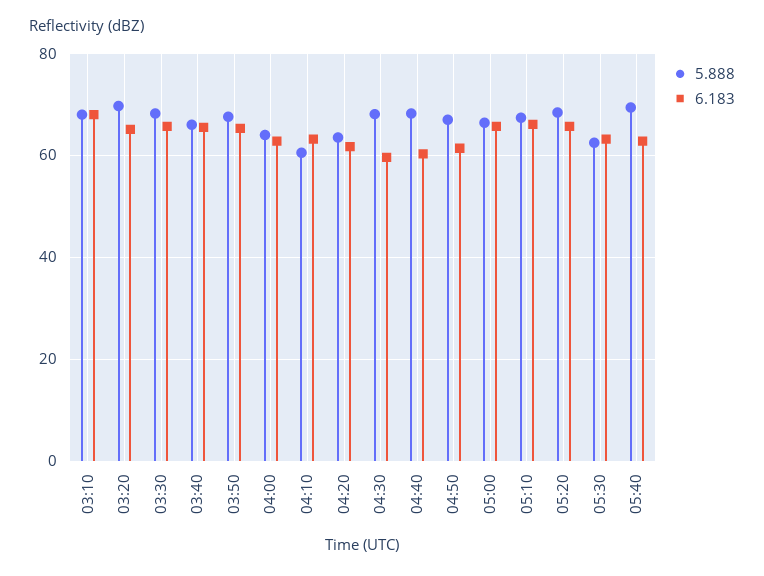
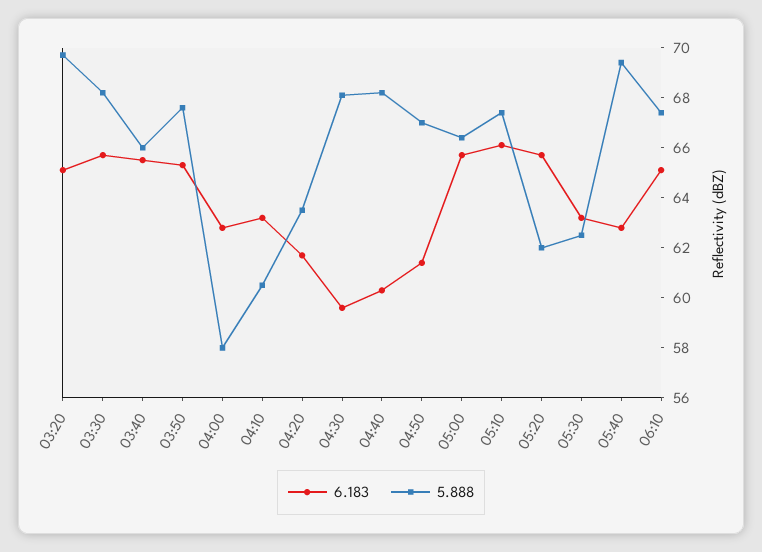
5.888, 03:10: 68 -> none
6.183, 03:10: 68 -> none
5.888, 04:00: 64 -> 58
5.888, 05:20: 68 -> 62
6.183, 06:10: none -> 65
5.888, 06:10: none -> 67.5

